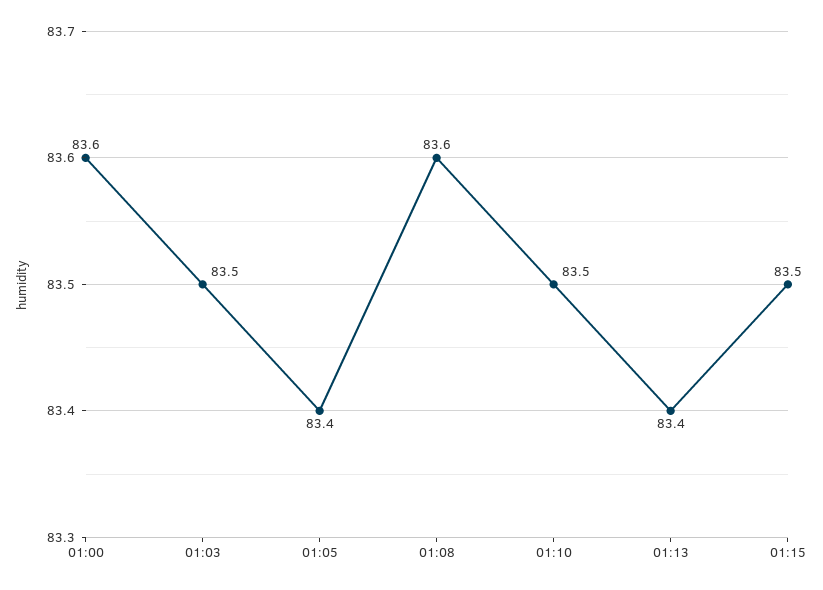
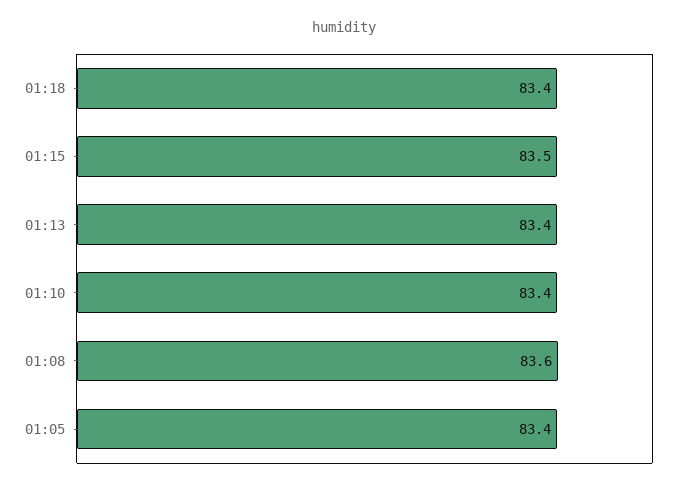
01:00: 83.6 -> none
01:03: 83.5 -> none
01:10: 83.5 -> 83.4
01:18: none -> 83.4

